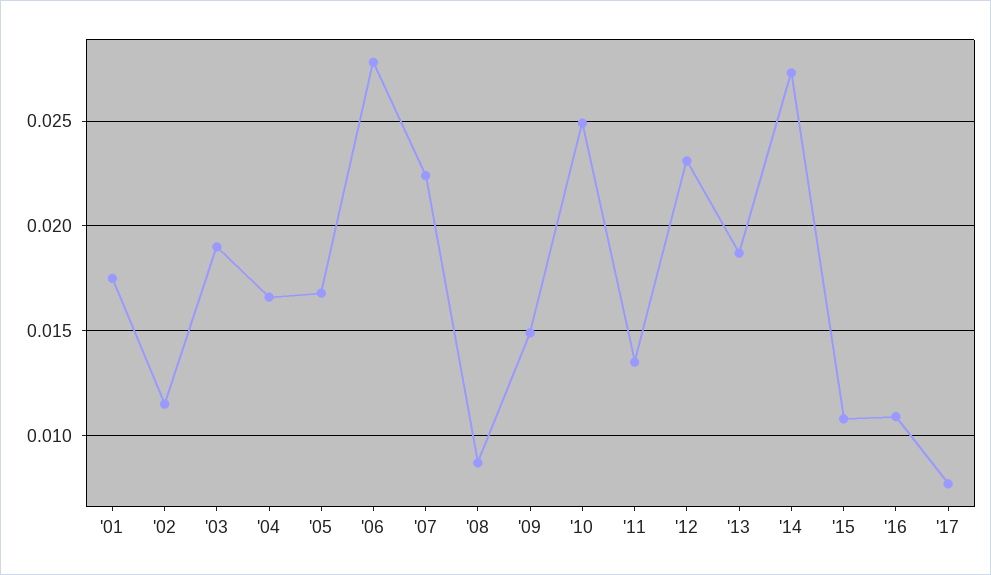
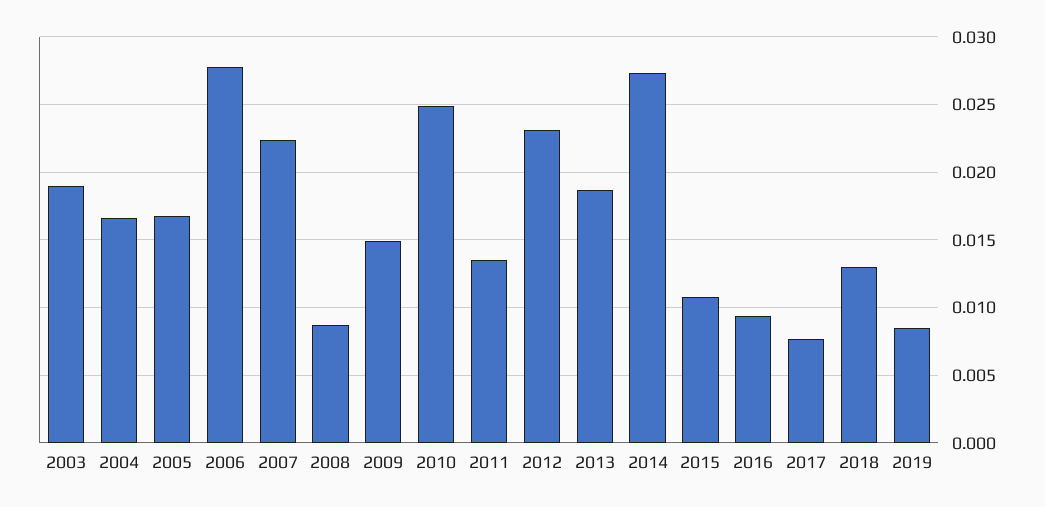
'01: 0.0175 -> none
'02: 0.0115 -> none
'16: 0.011 -> 0.0095
2018: none -> 0.013
2019: none -> 0.0085

